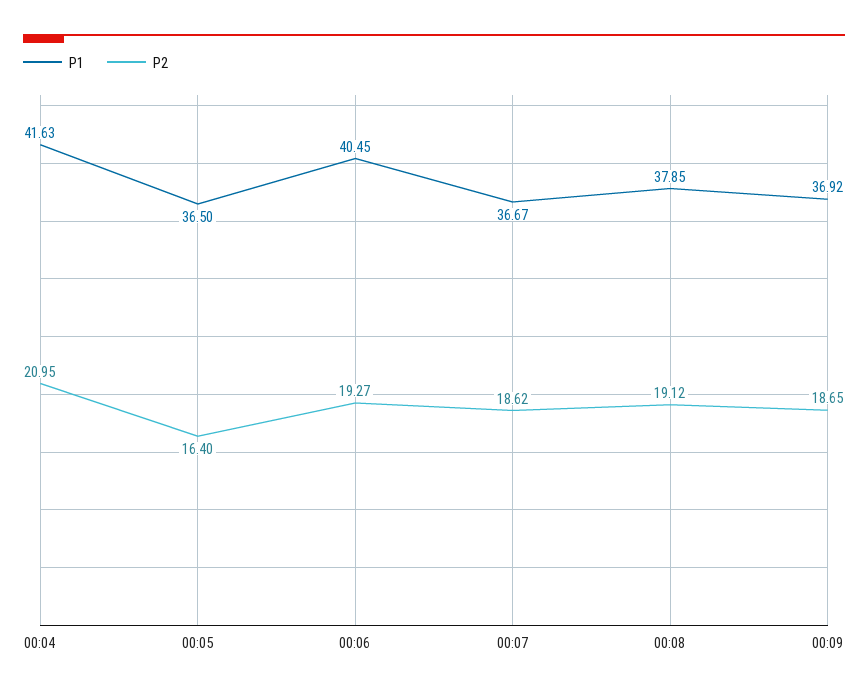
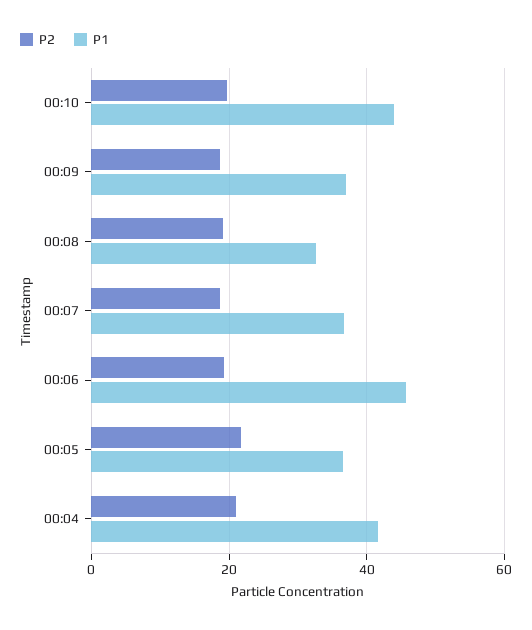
P2, 00:05: 16.4 -> 22
P1, 00:06: 40.45 -> 46
P1, 00:08: 37.85 -> 32
P2, 00:10: none -> 20
P1, 00:10: none -> 44

